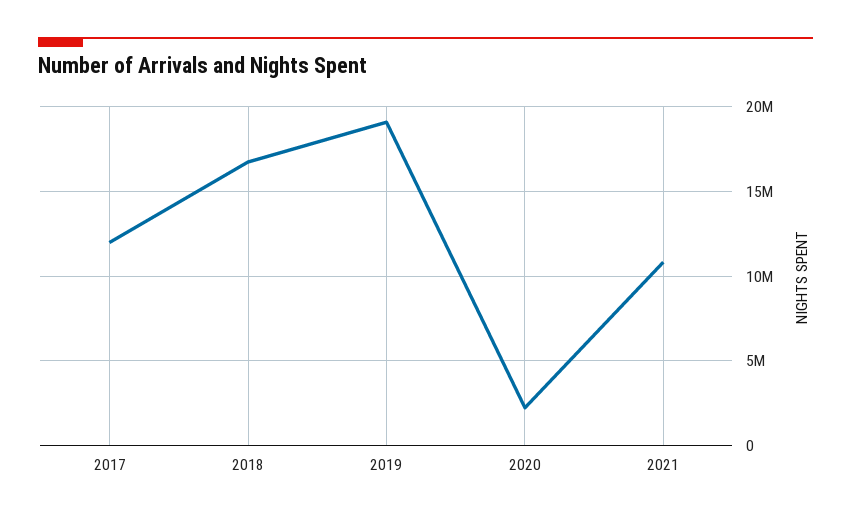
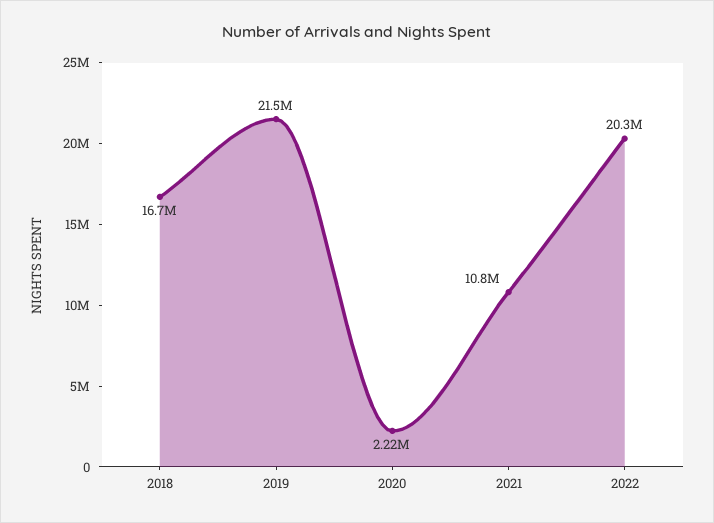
2017: 12000000 -> none
2019: 19000000 -> 21500000
2022: none -> 20300000

